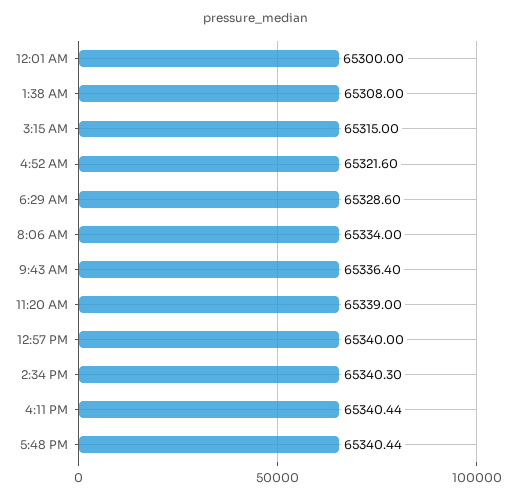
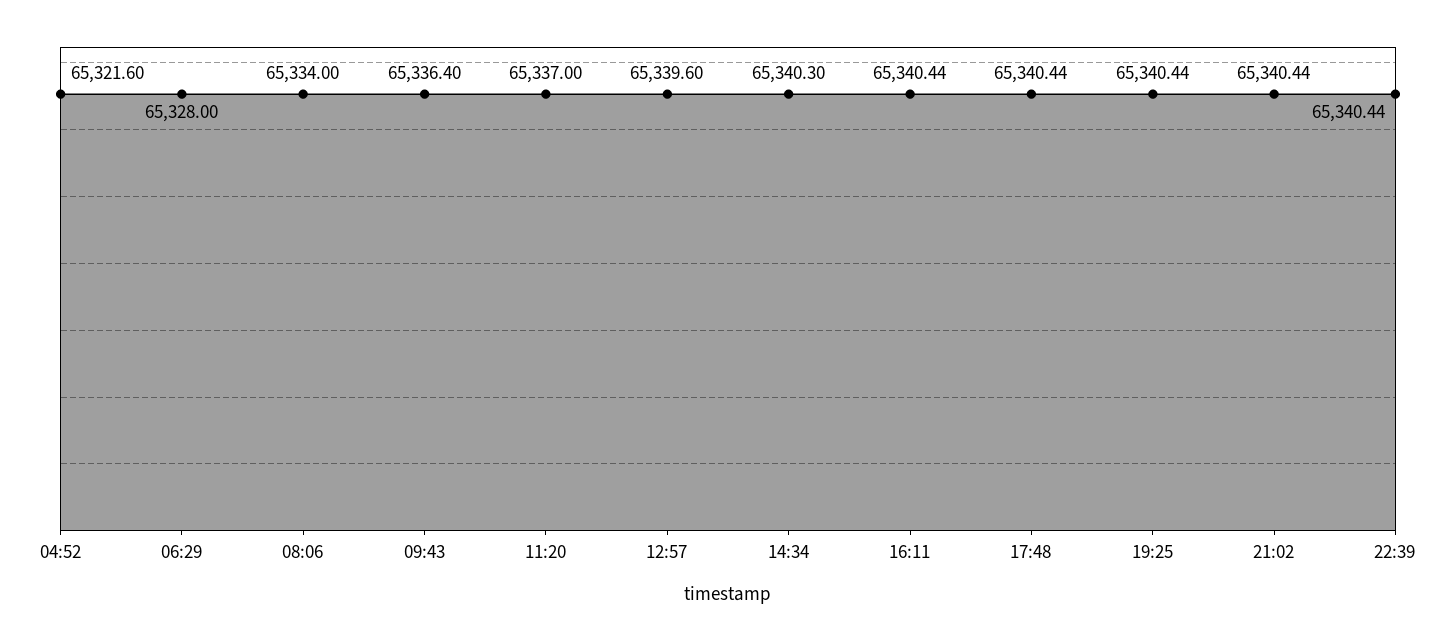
12:01 AM: 65300 -> none
1:38 AM: 65308 -> none
3:15 AM: 65315 -> none
6:29 AM: 65328.6 -> 65328
11:20 AM: 65339 -> 65337
12:57 PM: 65340 -> 65339.6
19:25: none -> 65340.44
21:02: none -> 65340.44
22:39: none -> 65340.44

